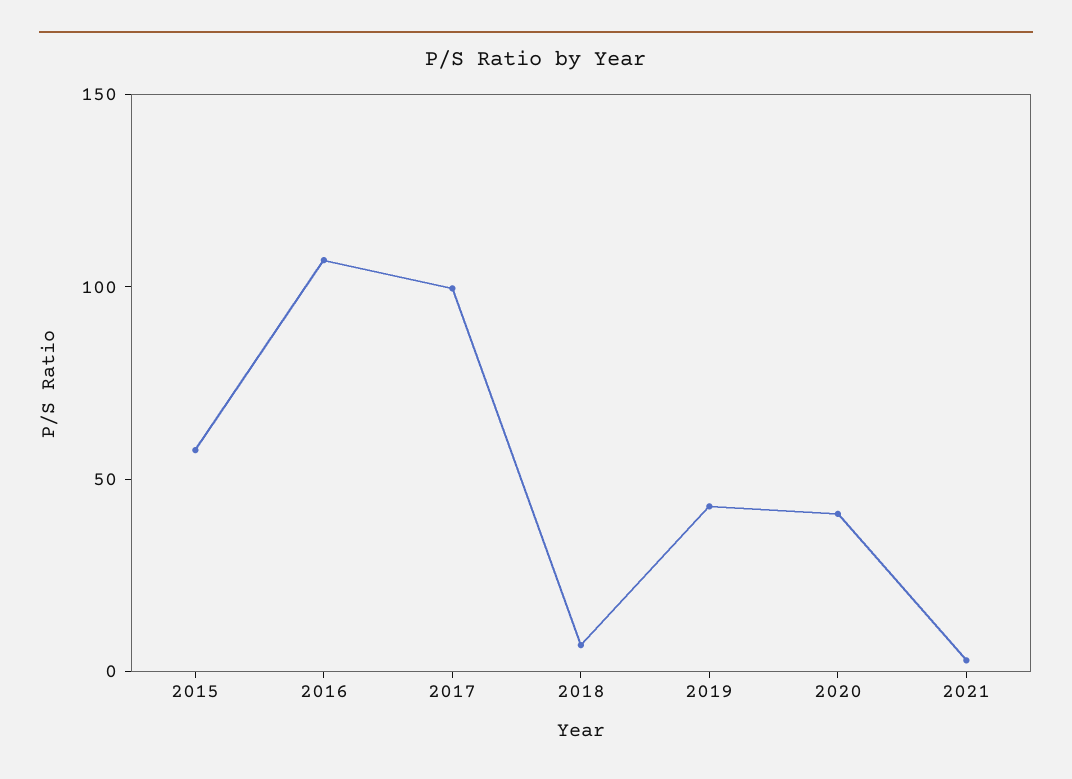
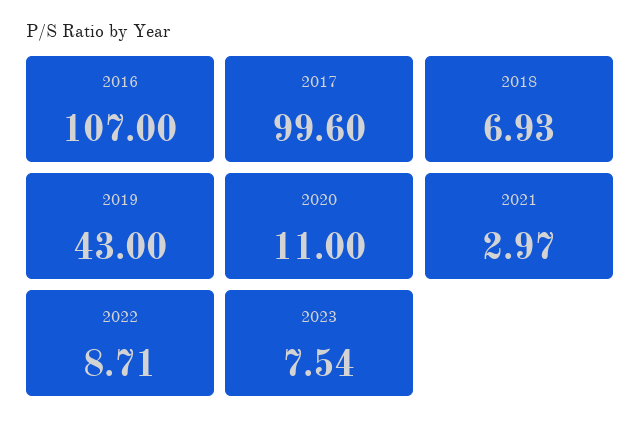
2015: 60 -> none
2020: 40 -> 11
2022: none -> 8.71
2023: none -> 7.54

